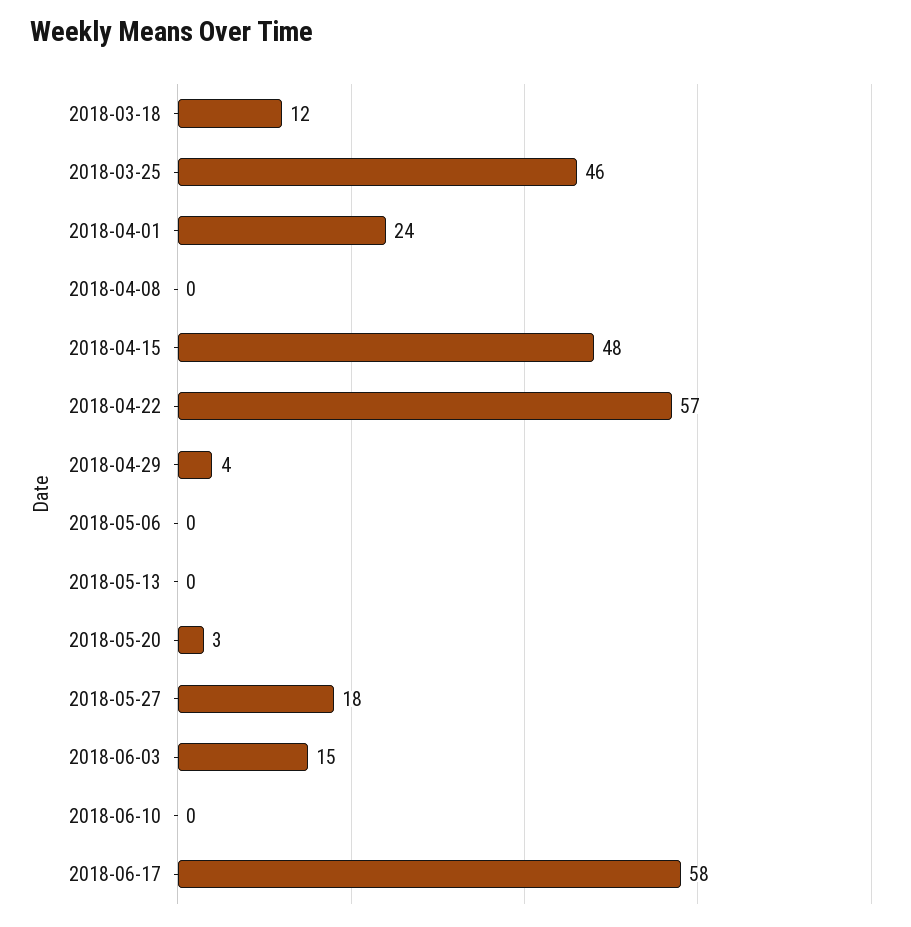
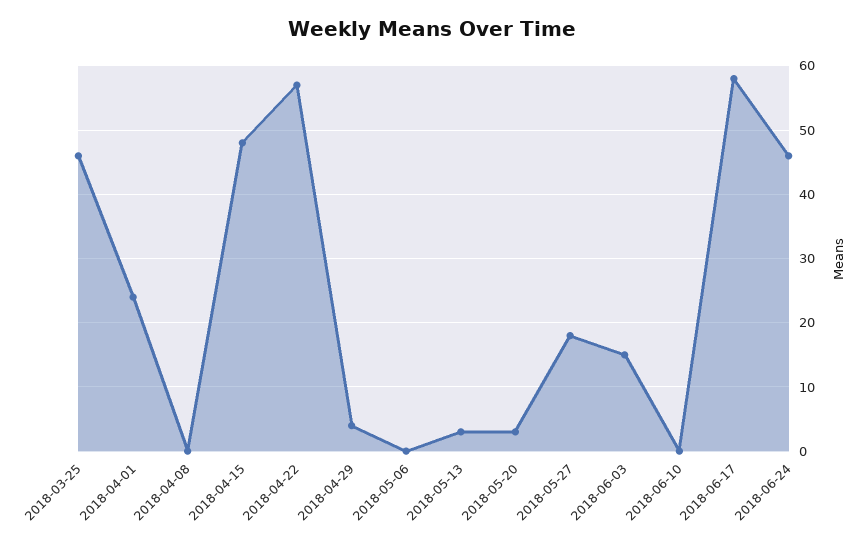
2018-03-18: 12 -> none
2018-05-13: 0 -> 3
2018-06-24: none -> 46

